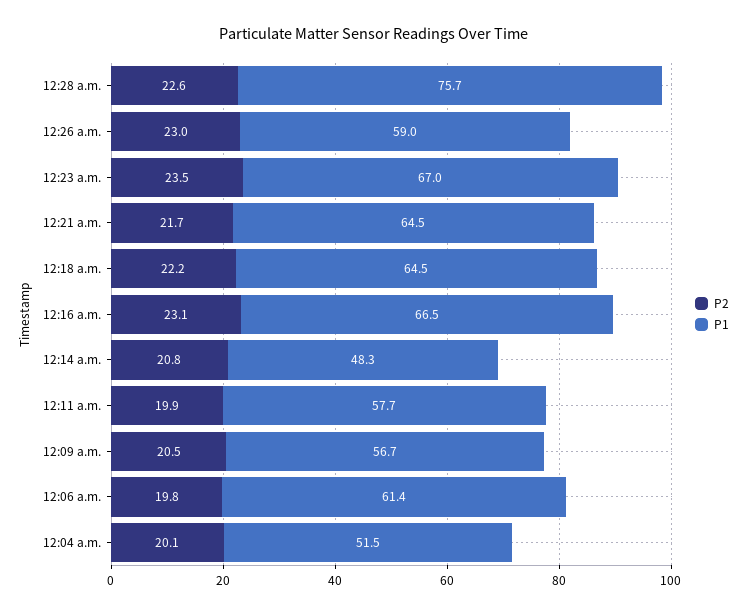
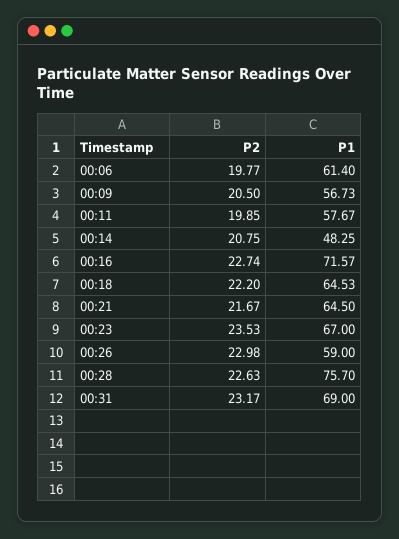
P2, 12:16 a.m.: 23.1 -> 22.74
P1, 12:16 a.m.: 66.5 -> 71.57
P2, 12:04 a.m.: 20.1 -> none
P1, 12:04 a.m.: 51.5 -> none
P2, 00:31: none -> 23.17
P1, 00:31: none -> 69

